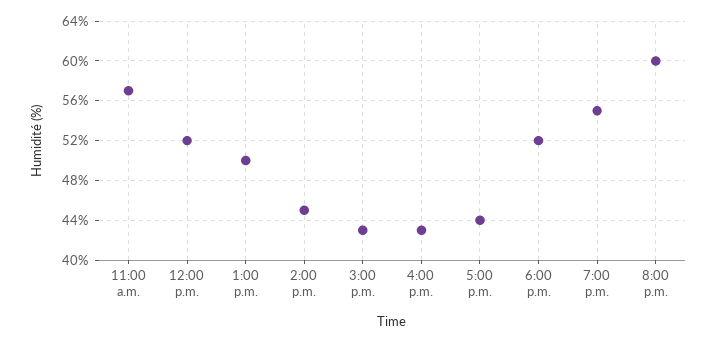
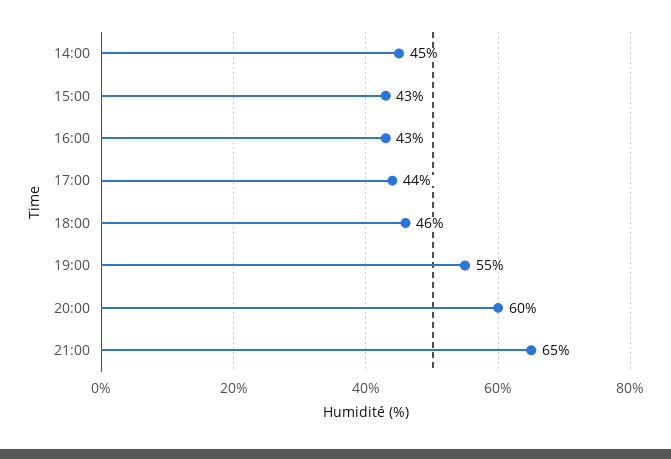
11:00 a.m.: 57 -> none
12:00 p.m.: 52 -> none
1:00 p.m.: 50 -> none
6:00 p.m.: 52 -> 46
21:00: none -> 65

